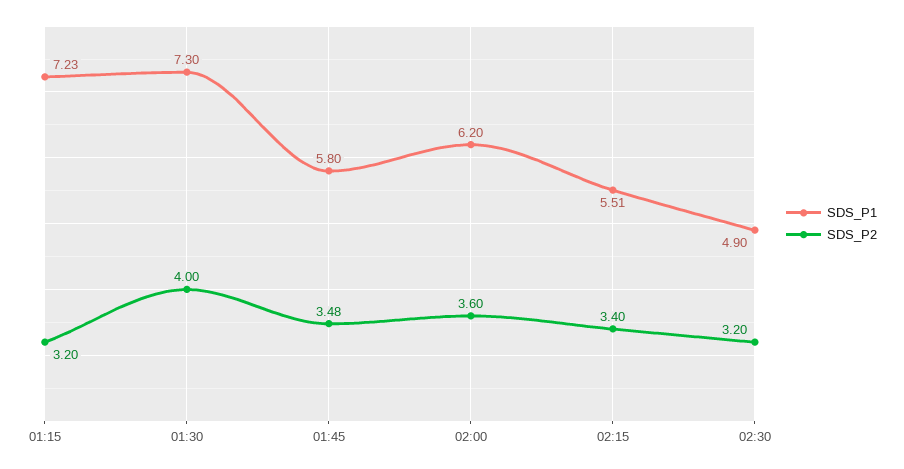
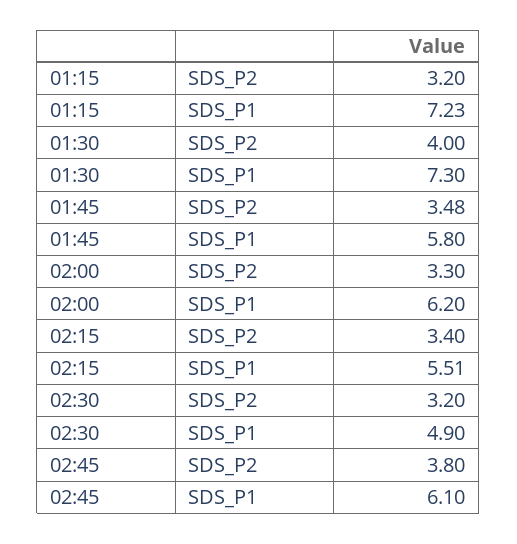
SDS_P2, 02:00: 3.6 -> 3.3
SDS_P2, 02:45: none -> 3.8
SDS_P1, 02:45: none -> 6.1

